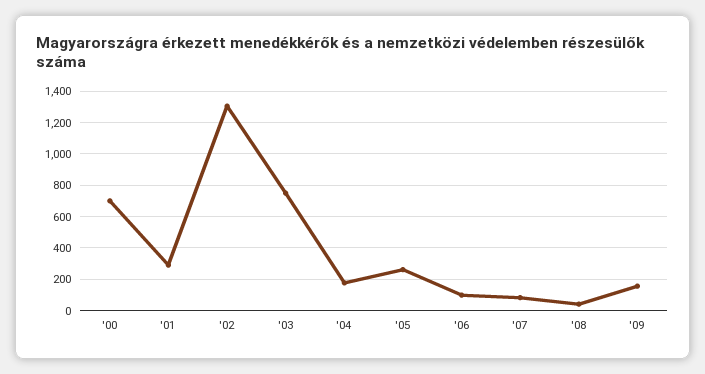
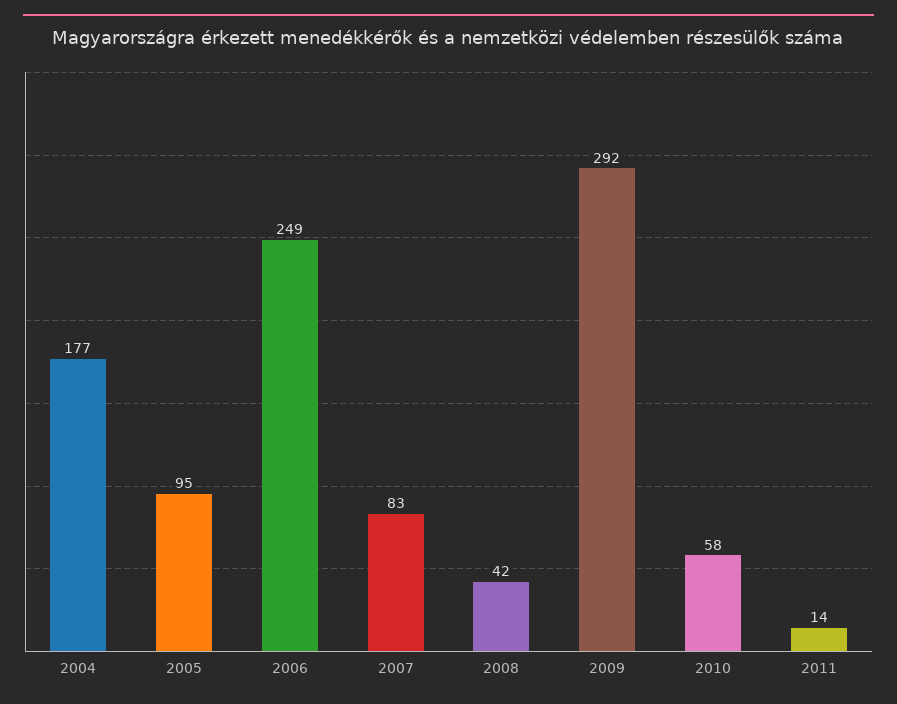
'00: 700 -> none
'01: 300 -> none
'02: 1300 -> none
'03: 750 -> none
'05: 250 -> 95
'06: 100 -> 249
'09: 150 -> 292
2010: none -> 58
2011: none -> 14

